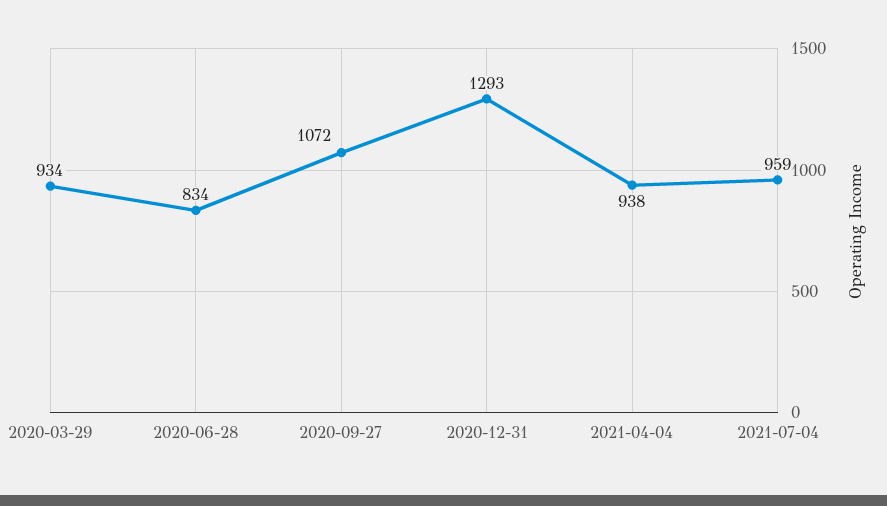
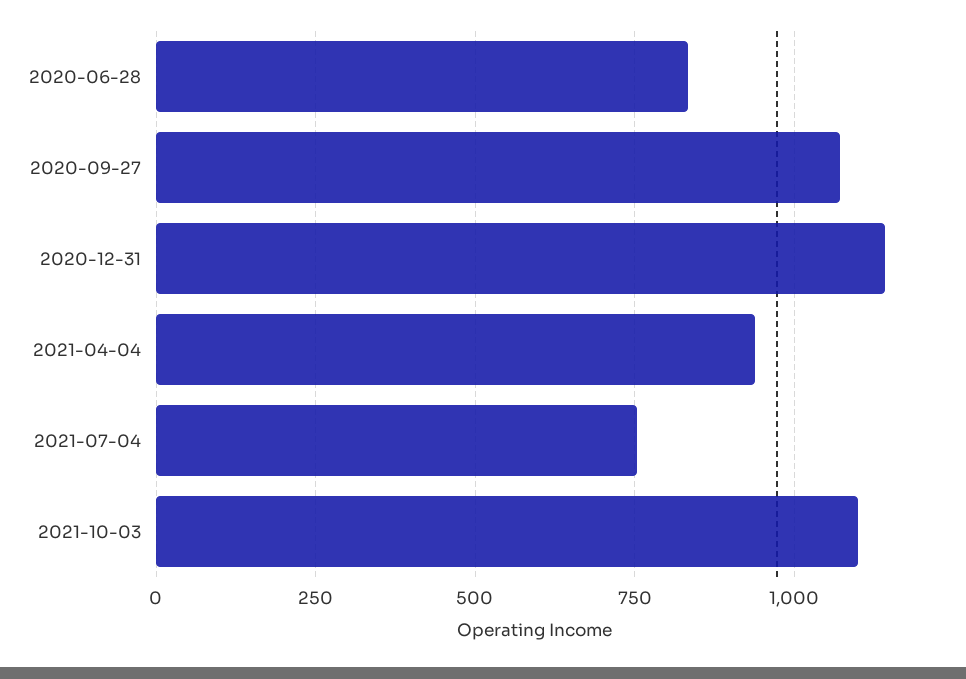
2020-03-29: 934 -> none
2020-12-31: 1293 -> 1150
2021-07-04: 959 -> 750
2021-10-03: none -> 1100

